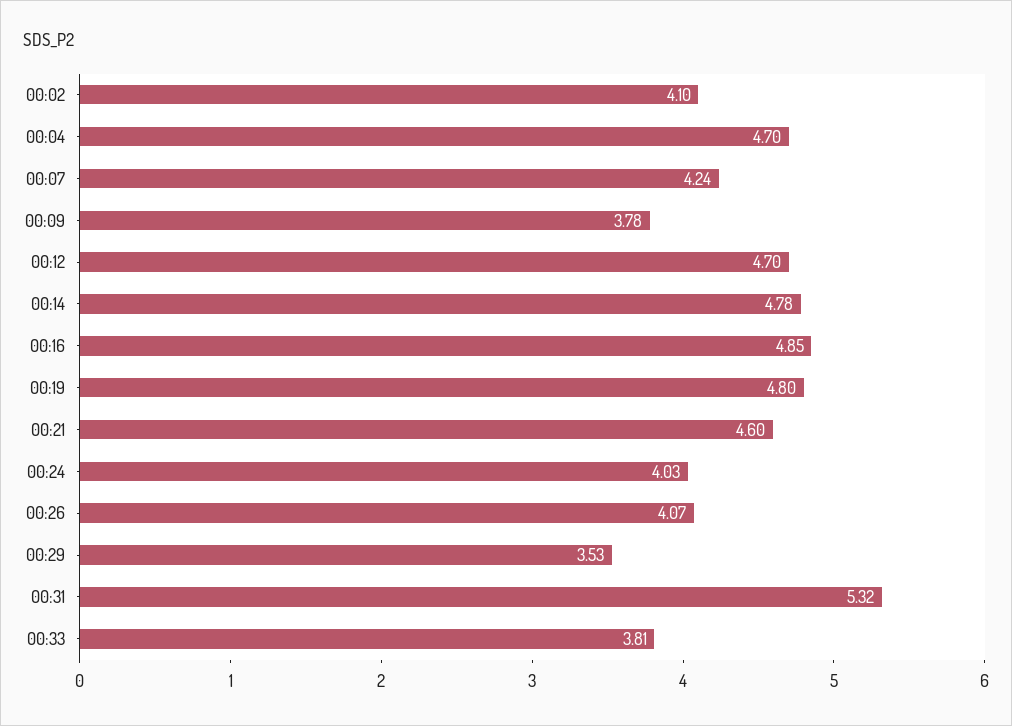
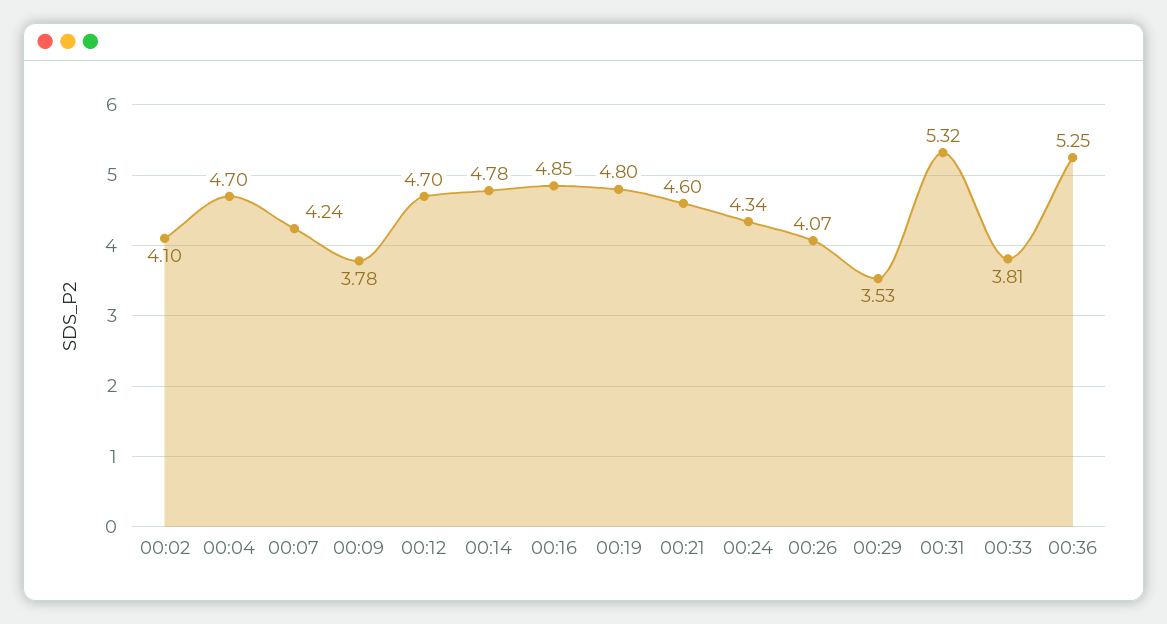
00:24: 4.03 -> 4.34
00:36: none -> 5.25

